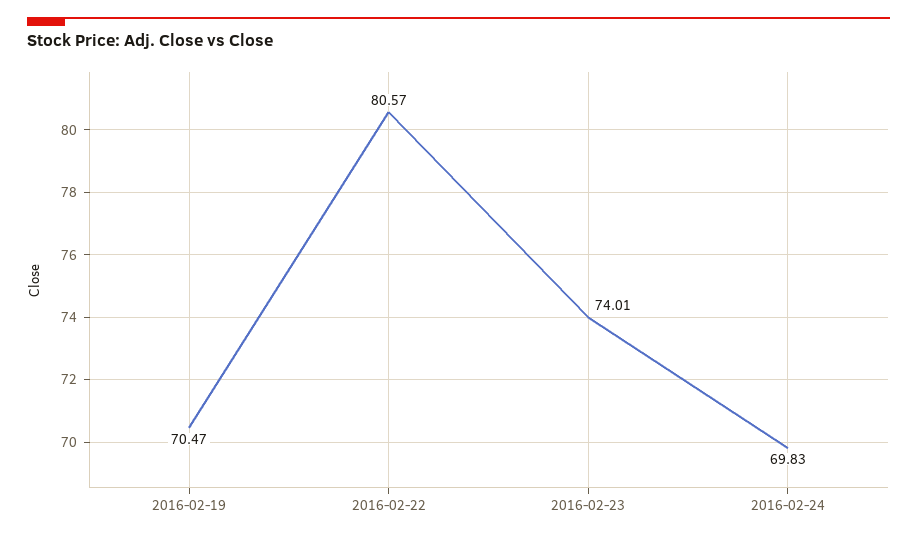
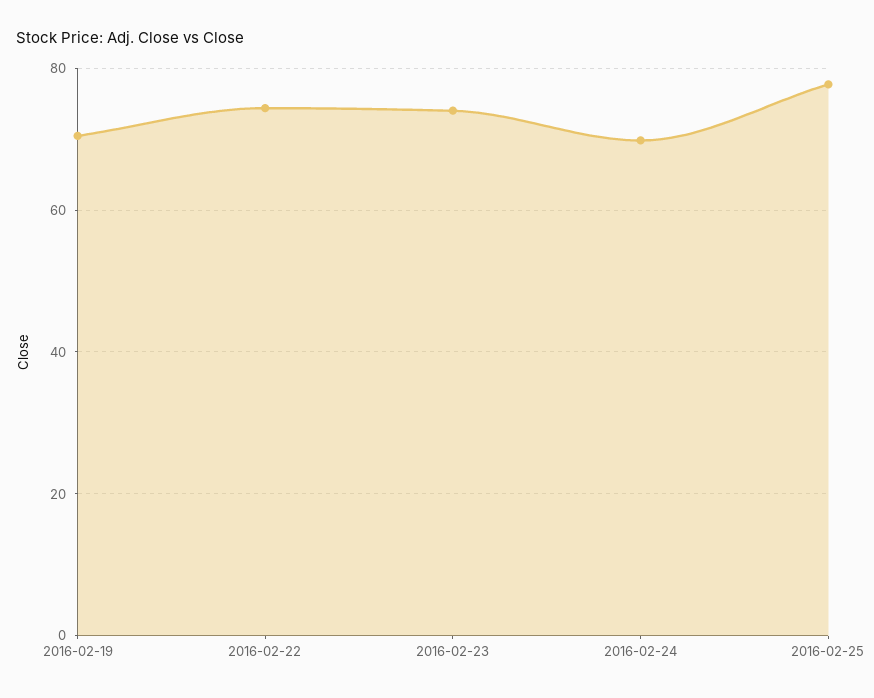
2016-02-22: 80.57 -> 74
2016-02-25: none -> 78

